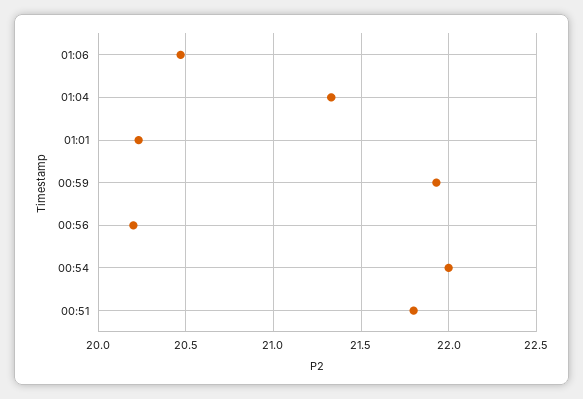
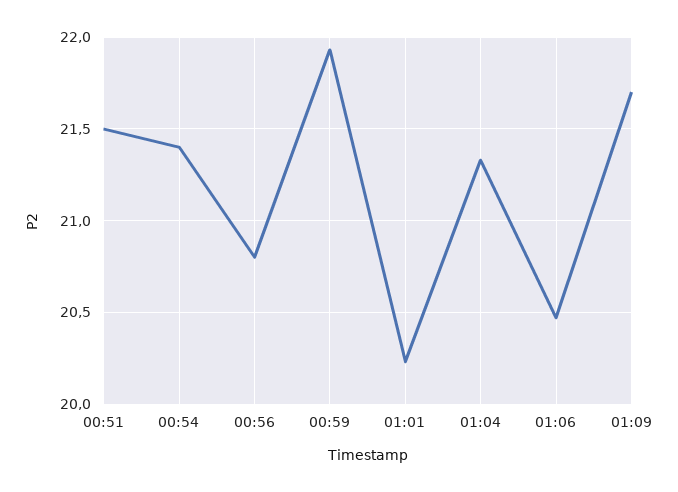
00:56: 20.2 -> 20.8
00:54: 22 -> 21.4
00:51: 21.8 -> 21.5
01:09: none -> 21.7

